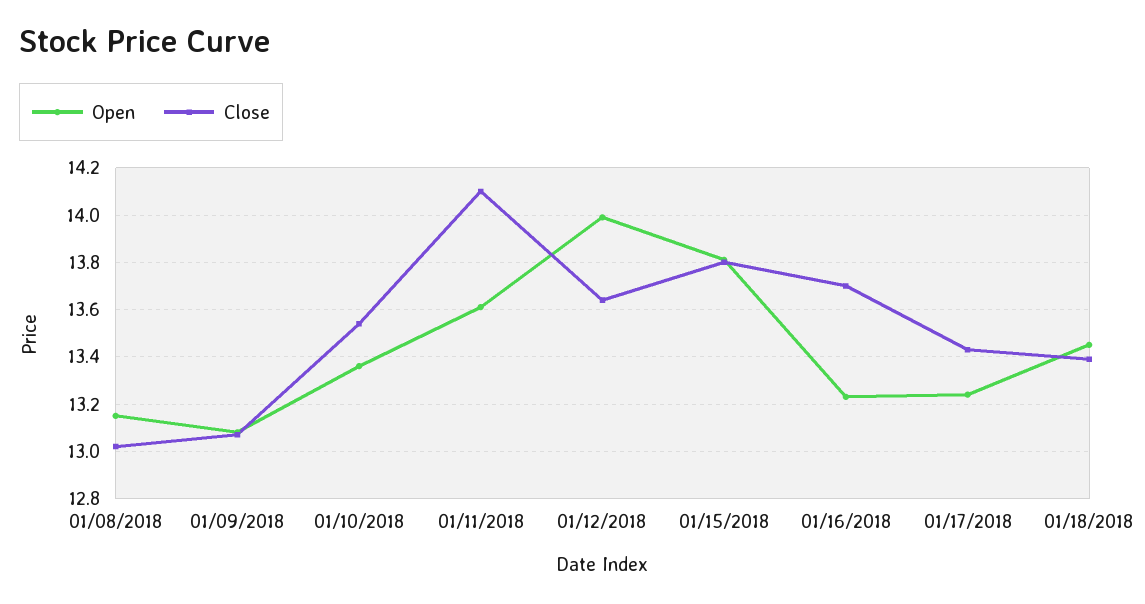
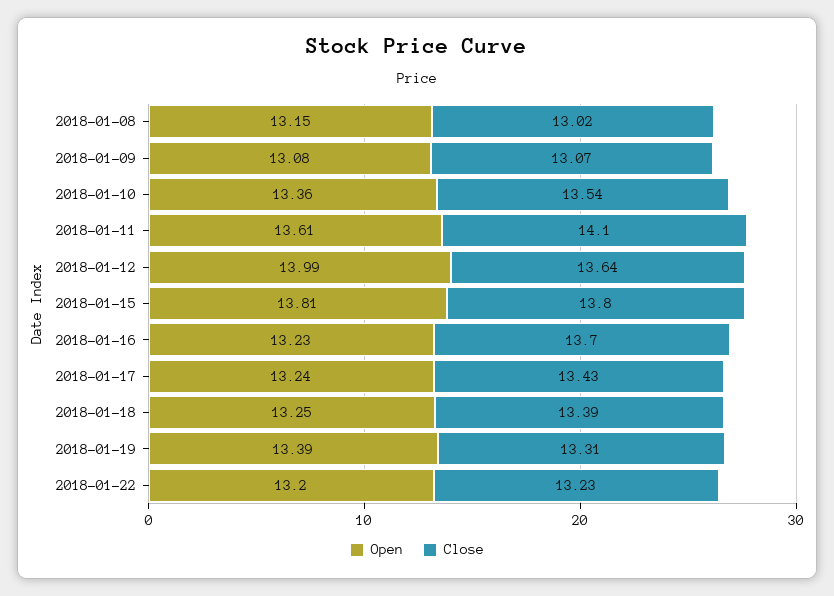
Open, 01/18/2018: 13.45 -> 13.25
Open, 2018-01-19: none -> 13.39
Close, 2018-01-19: none -> 13.31
Open, 2018-01-22: none -> 13.2
Close, 2018-01-22: none -> 13.23

